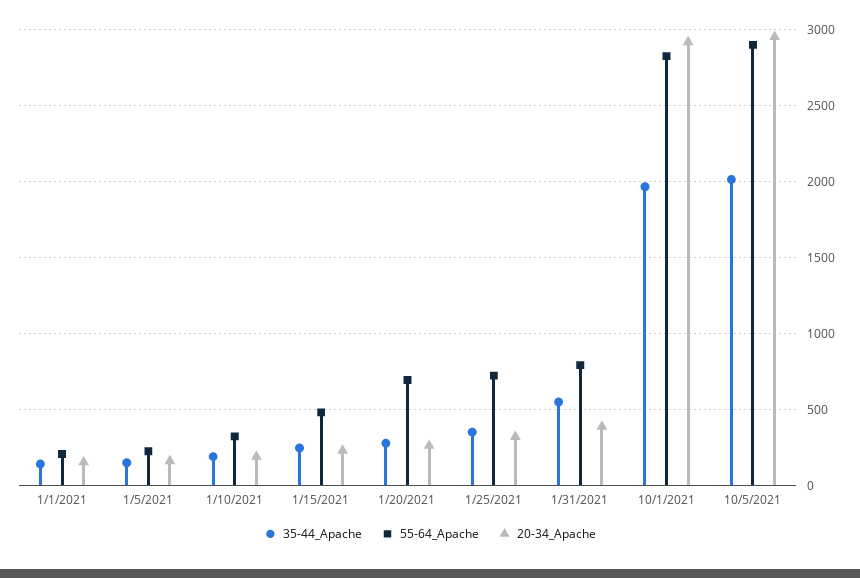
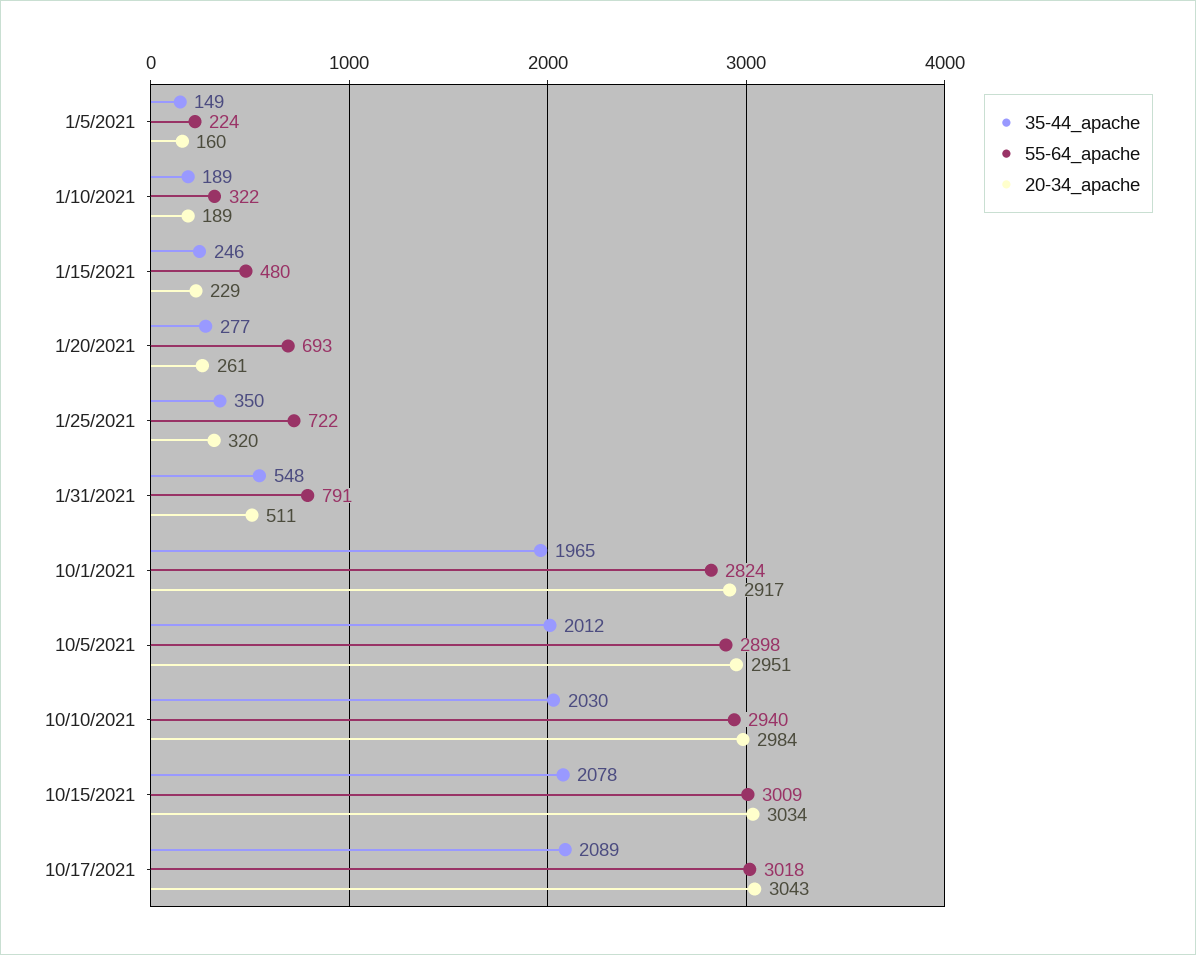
35-44_Apache, 1/1/2021: 150 -> none
55-64_Apache, 1/1/2021: 200 -> none
20-34_Apache, 1/1/2021: 150 -> none
20-34_Apache, 1/31/2021: 400 -> 511
35-44_Apache, 10/10/2021: none -> 2030
55-64_Apache, 10/10/2021: none -> 2940
20-34_Apache, 10/10/2021: none -> 2984
35-44_Apache, 10/15/2021: none -> 2078
55-64_Apache, 10/15/2021: none -> 3009
20-34_Apache, 10/15/2021: none -> 3034
35-44_Apache, 10/17/2021: none -> 2089
55-64_Apache, 10/17/2021: none -> 3018
20-34_Apache, 10/17/2021: none -> 3043

